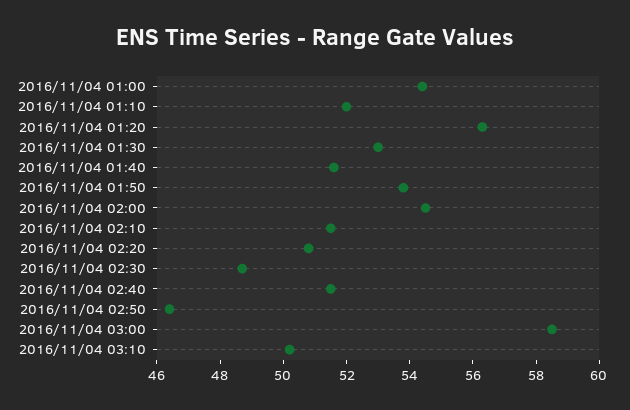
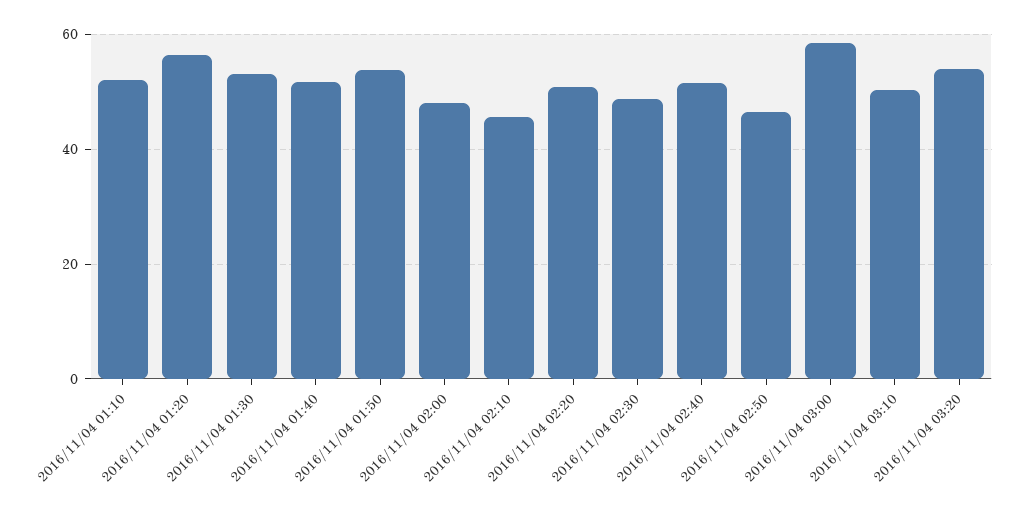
2016/11/04 01:00: 54.5 -> none
2016/11/04 02:00: 54.5 -> 48
2016/11/04 02:10: 51.5 -> 46
2016/11/04 03:20: none -> 54

